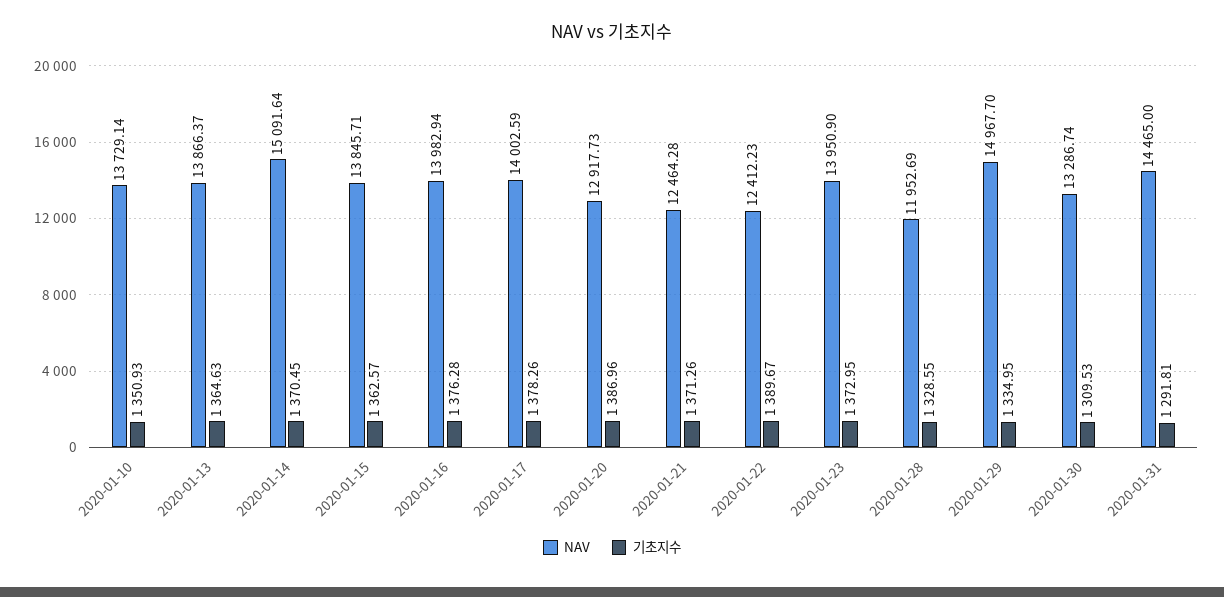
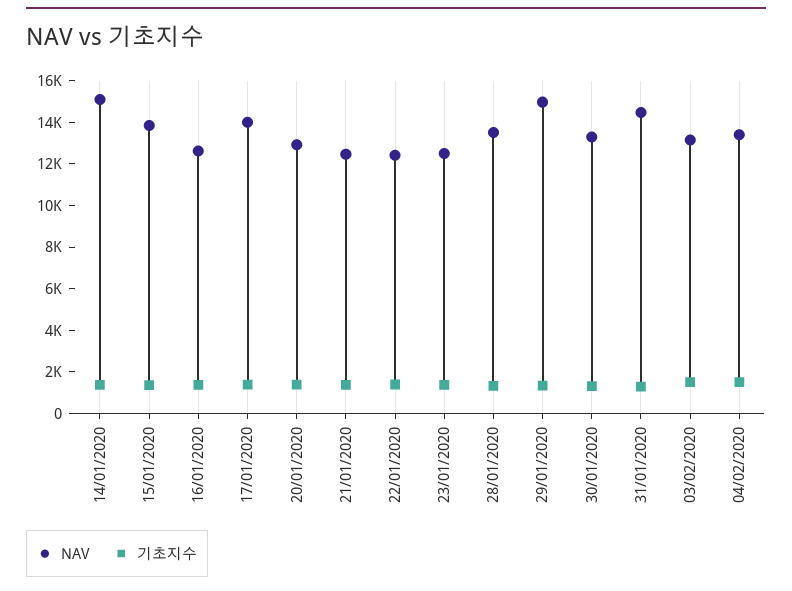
NAV, 2020-01-10: 13729.14 -> none
기초지수, 2020-01-10: 1350.93 -> none
NAV, 2020-01-13: 13866.37 -> none
기초지수, 2020-01-13: 1364.63 -> none
NAV, 2020-01-16: 13982.94 -> 12500
NAV, 2020-01-23: 13950.9 -> 12500
NAV, 2020-01-28: 11952.69 -> 13500
NAV, 03/02/2020: none -> 13000
기초지수, 03/02/2020: none -> 1500
NAV, 04/02/2020: none -> 13500
기초지수, 04/02/2020: none -> 1500

